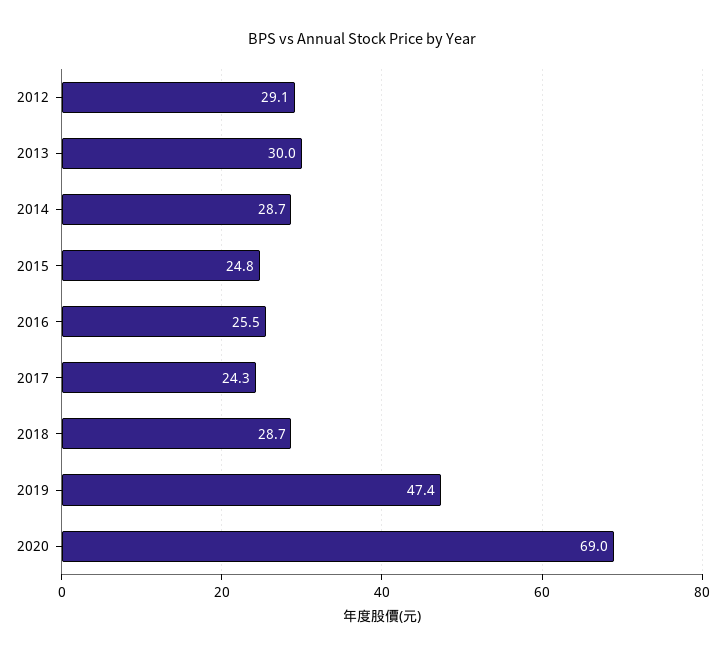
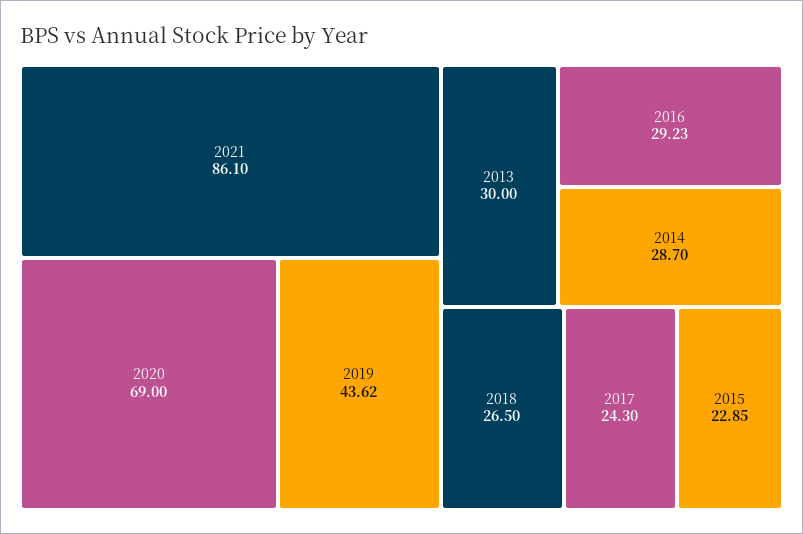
2012: 29.1 -> none
2015: 24.8 -> 22.85
2016: 25.5 -> 29.23
2018: 28.7 -> 26.5
2019: 47.4 -> 43.62
2021: none -> 86.1

